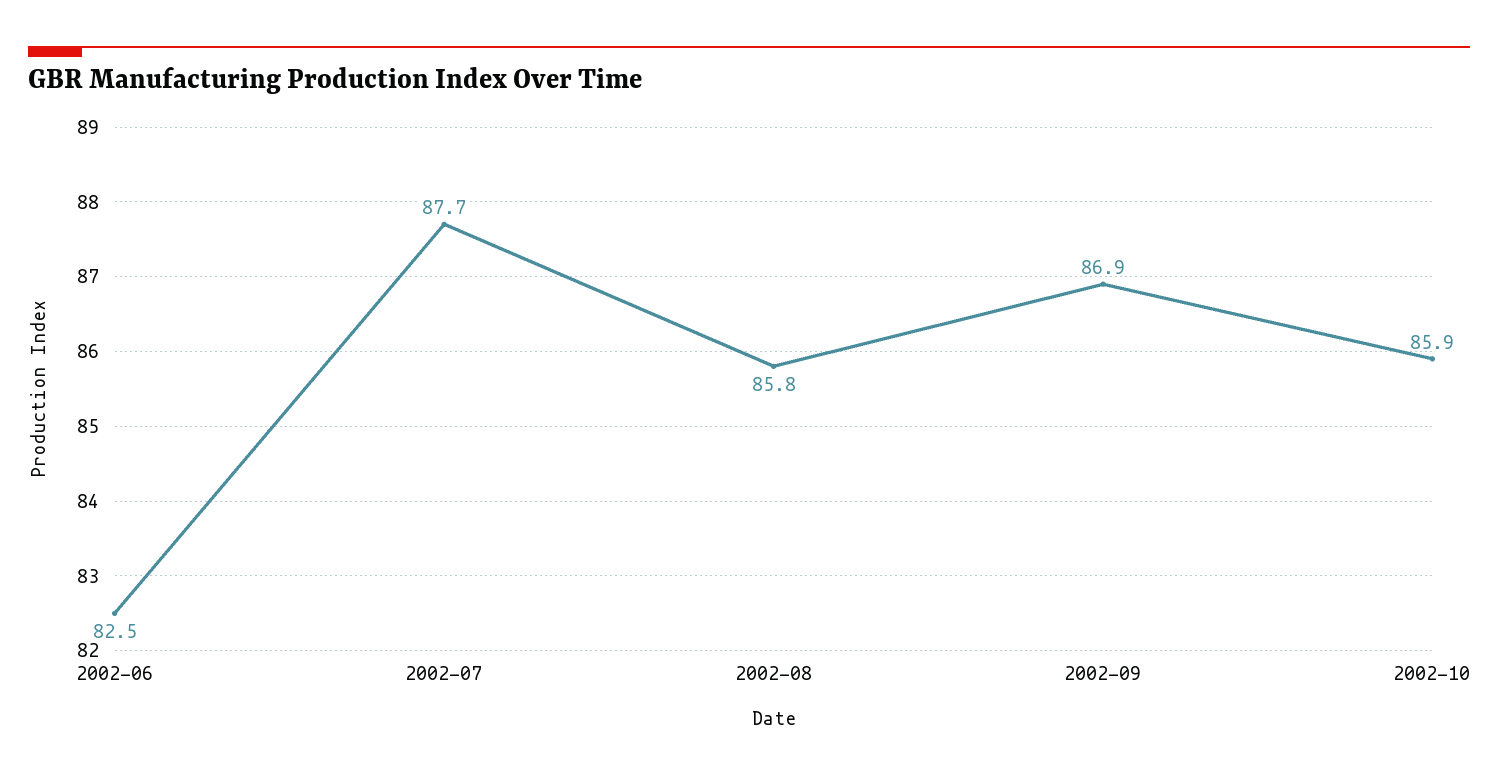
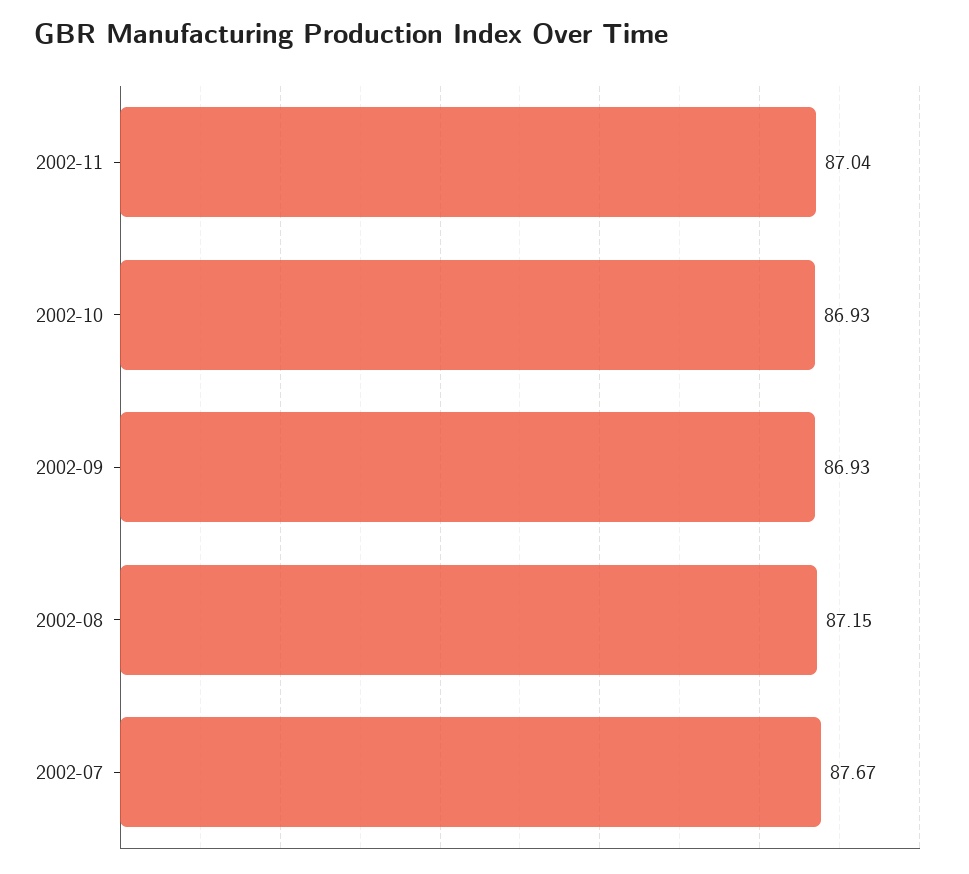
2002-06: 82.5 -> none
2002-08: 85.8 -> 87.15
2002-10: 85.9 -> 86.93
2002-11: none -> 87.04

